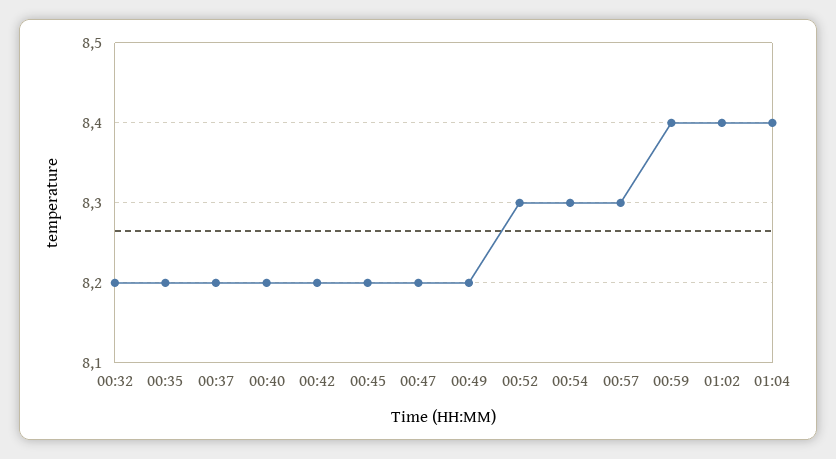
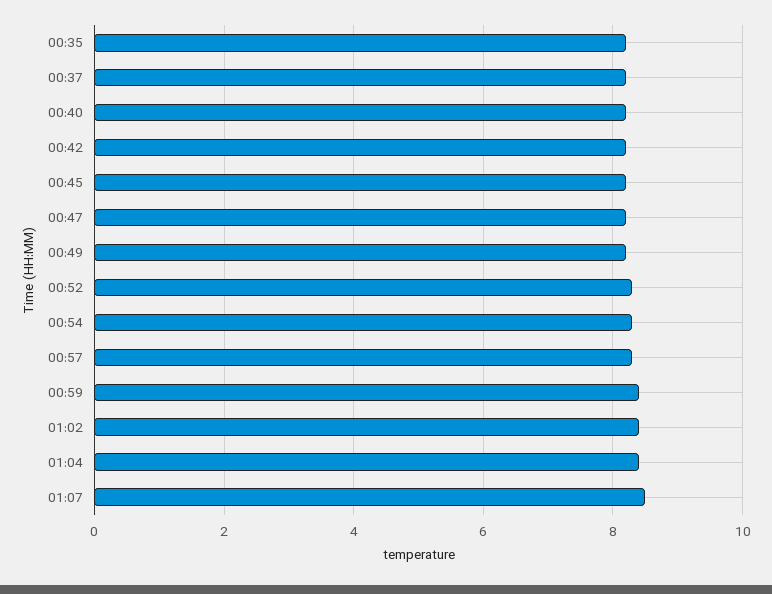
00:32: 8.2 -> none
01:07: none -> 8.5

